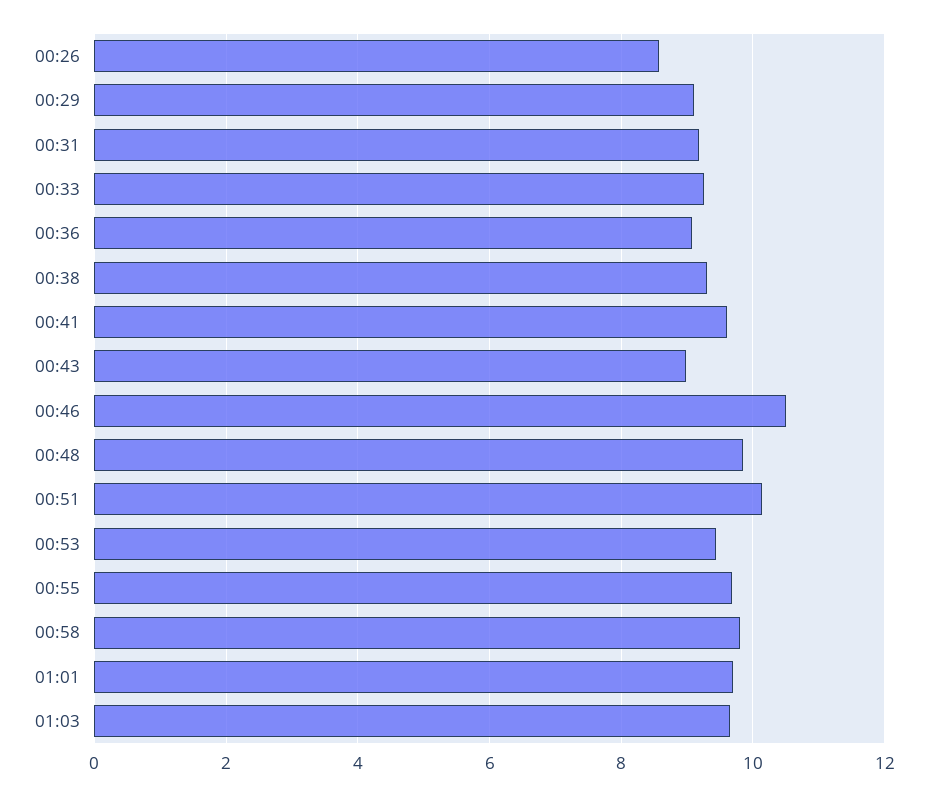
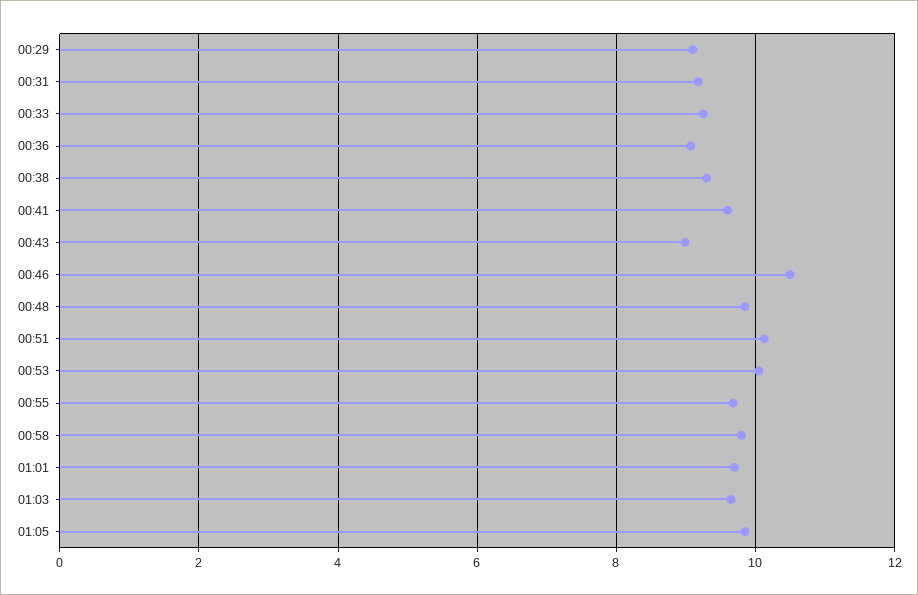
00:26: 8.6 -> none
00:53: 9.4 -> 10
01:05: none -> 9.8

